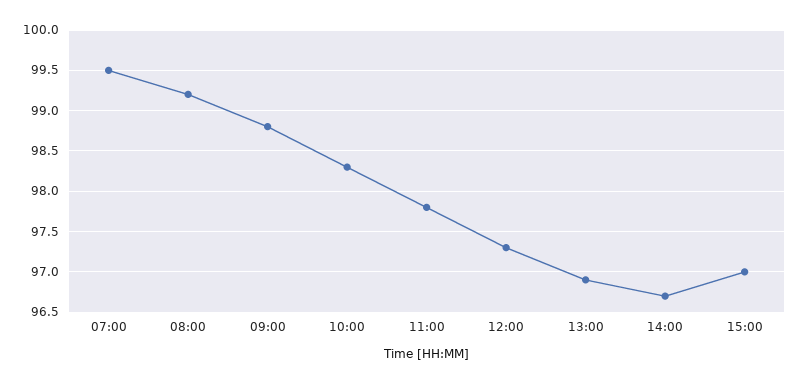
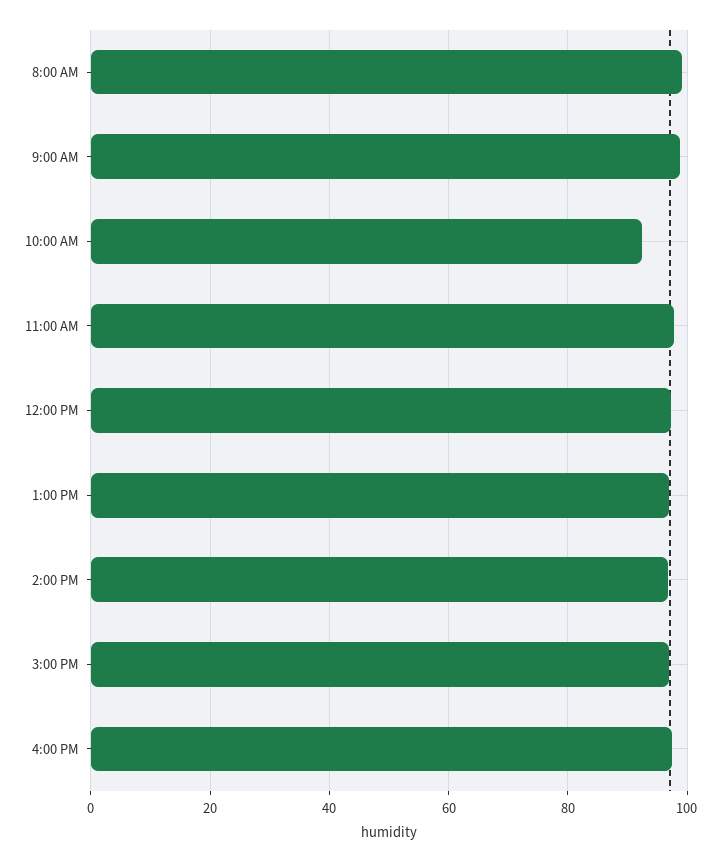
07:00: 99.5 -> none
10:00: 98.3 -> 92
4:00 PM: none -> 98

